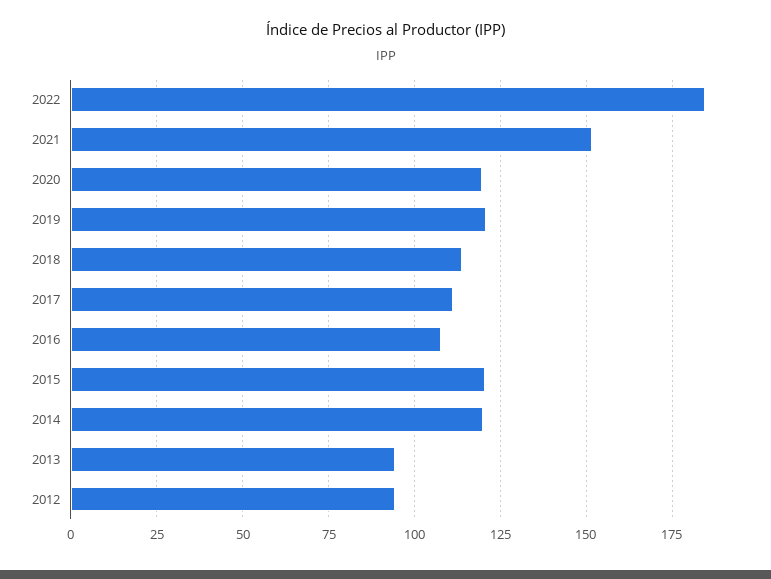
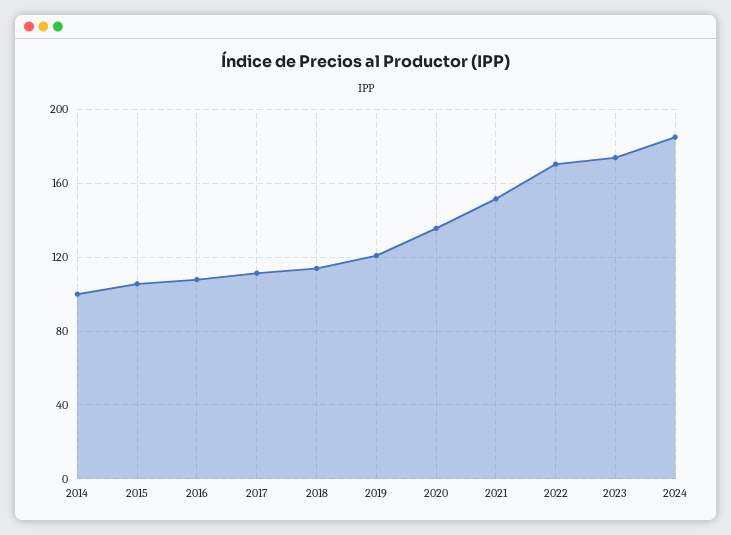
2022: 185 -> 170
2020: 120 -> 135
2015: 120 -> 105
2014: 120 -> 100
2013: 95 -> none
2012: 95 -> none
2023: none -> 175
2024: none -> 185

